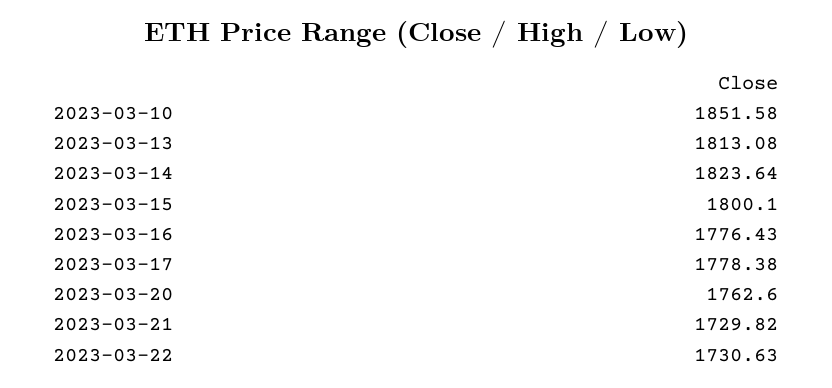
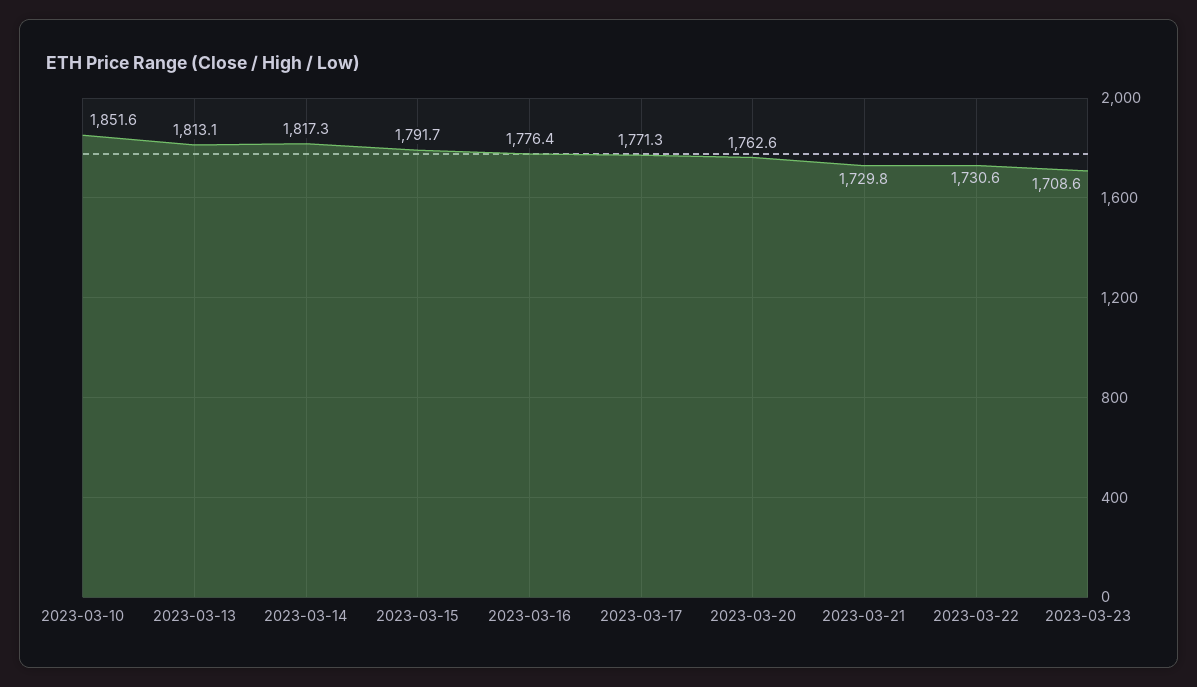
2023-03-14: 1823.64 -> 1817.3
2023-03-15: 1800.1 -> 1791.7
2023-03-17: 1778.38 -> 1771.3
2023-03-23: none -> 1708.6

